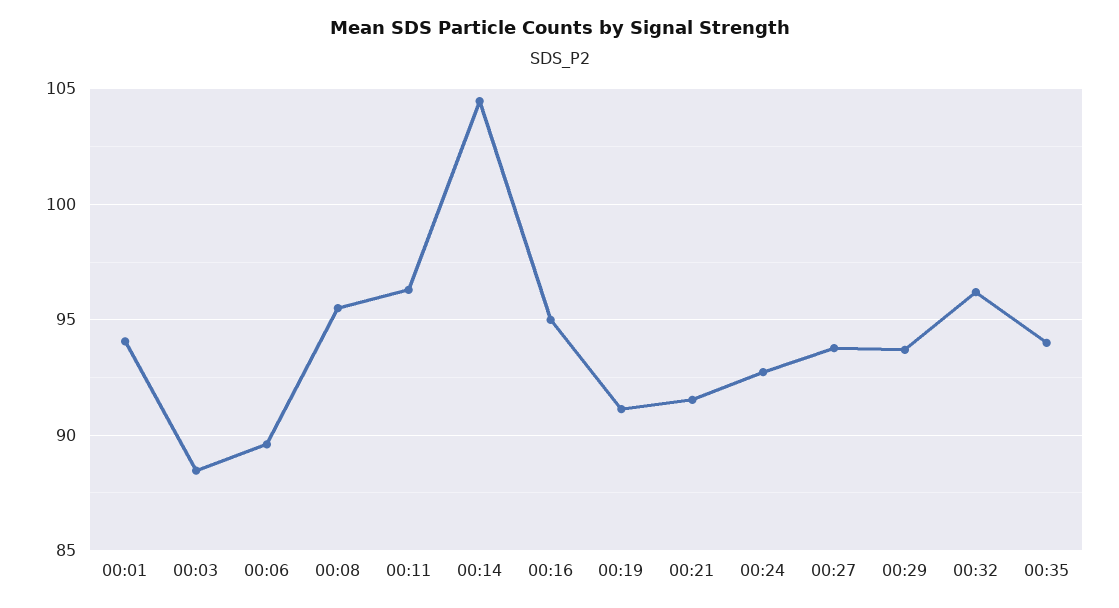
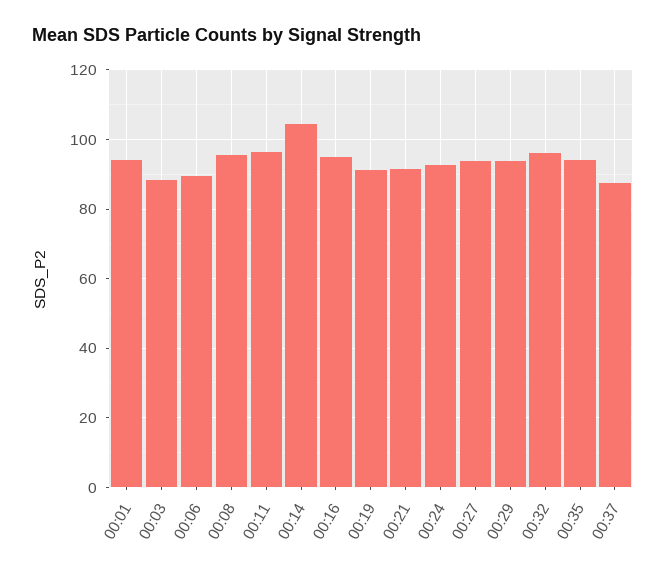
00:37: none -> 88

